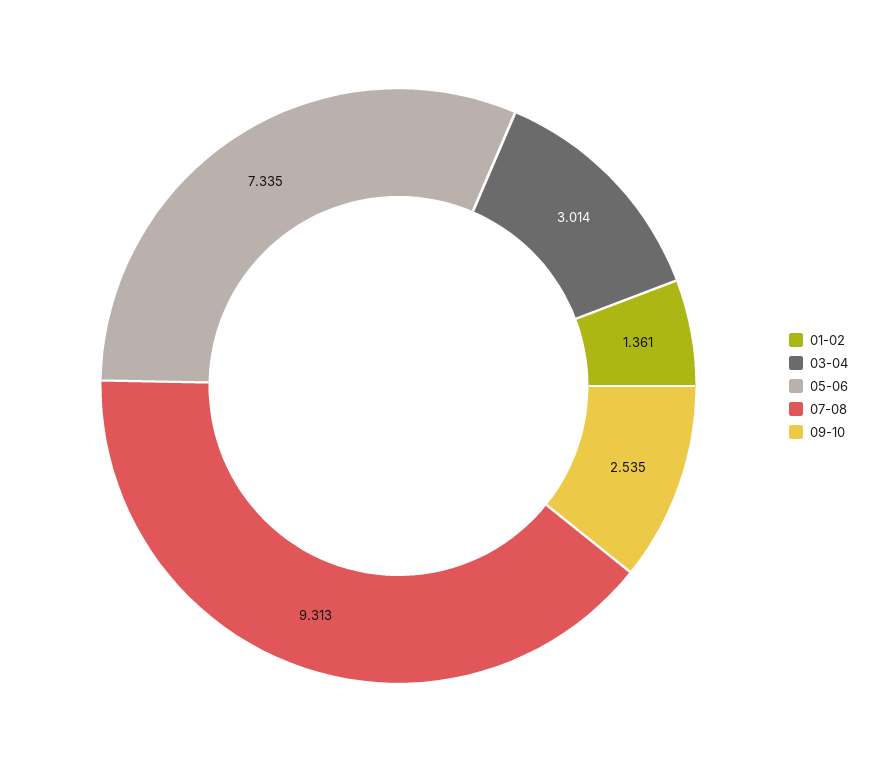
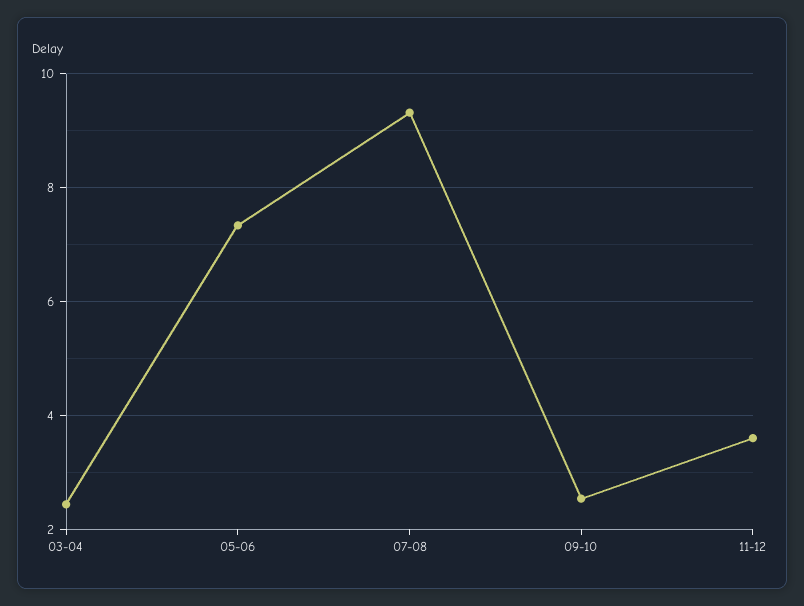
01-02: 1.361 -> none
03-04: 3.014 -> 2.4
11-12: none -> 3.6

